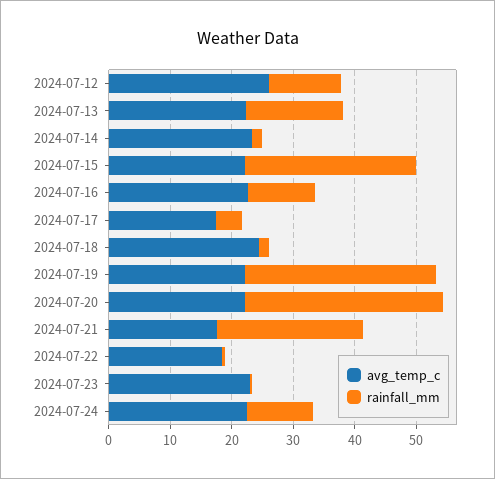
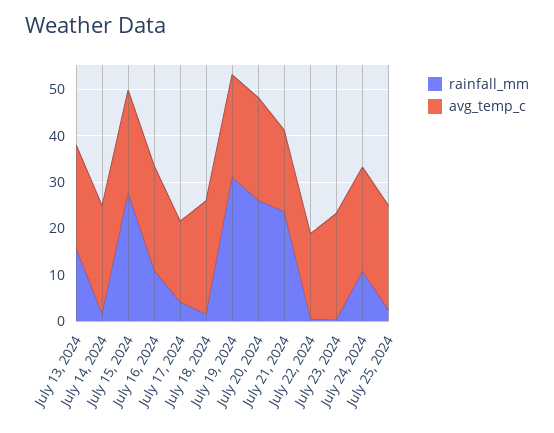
avg_temp_c, 2024-07-12: 26 -> none
rainfall_mm, 2024-07-12: 12 -> none
rainfall_mm, 2024-07-20: 32 -> 26
rainfall_mm, July 25, 2024: none -> 2
avg_temp_c, July 25, 2024: none -> 22

